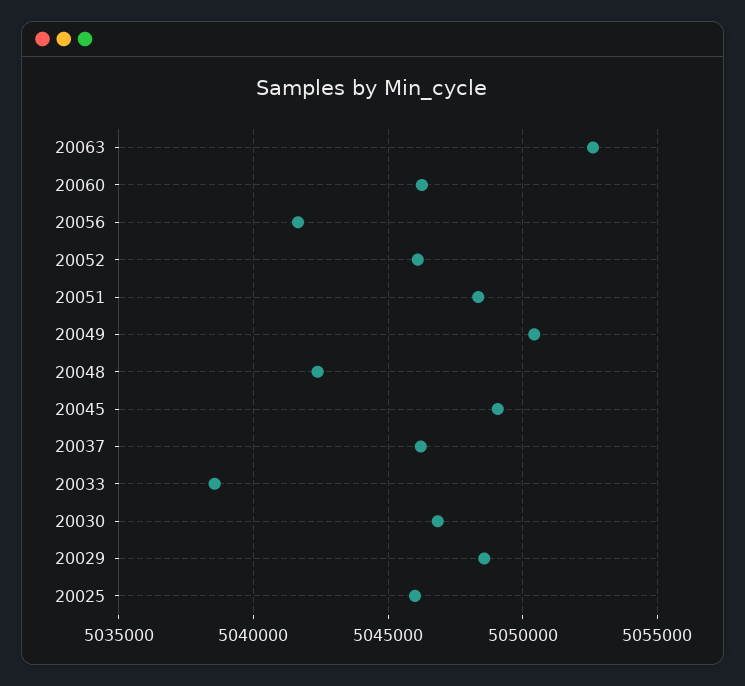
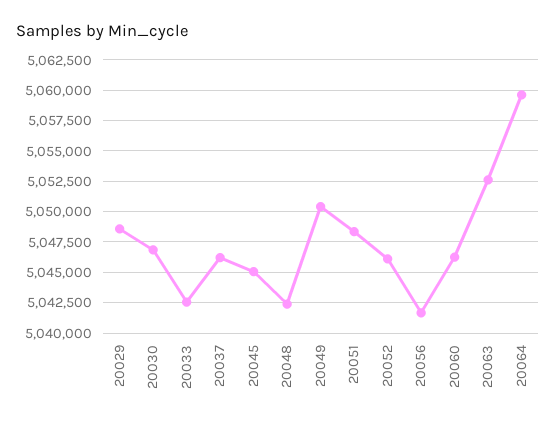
20045: 5049000 -> 5045000
20033: 5038500 -> 5042500
20025: 5046000 -> none
20064: none -> 5059500

